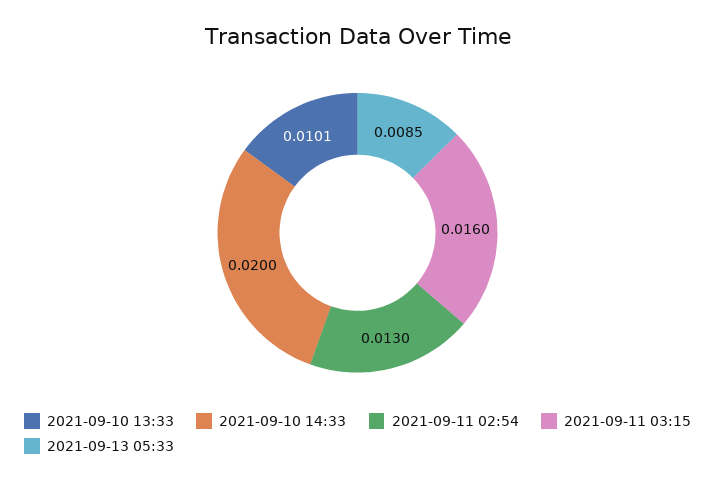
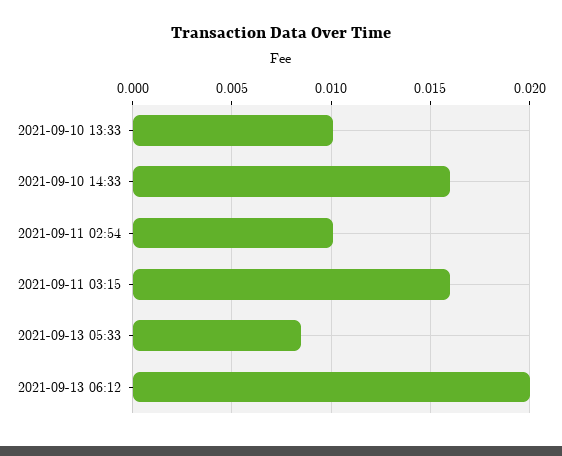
2021-09-10 14:33: 0.02 -> 0.016
2021-09-11 02:54: 0.013 -> 0.01
2021-09-13 06:12: none -> 0.02

